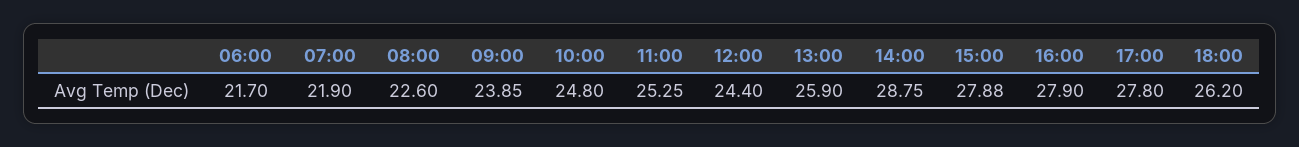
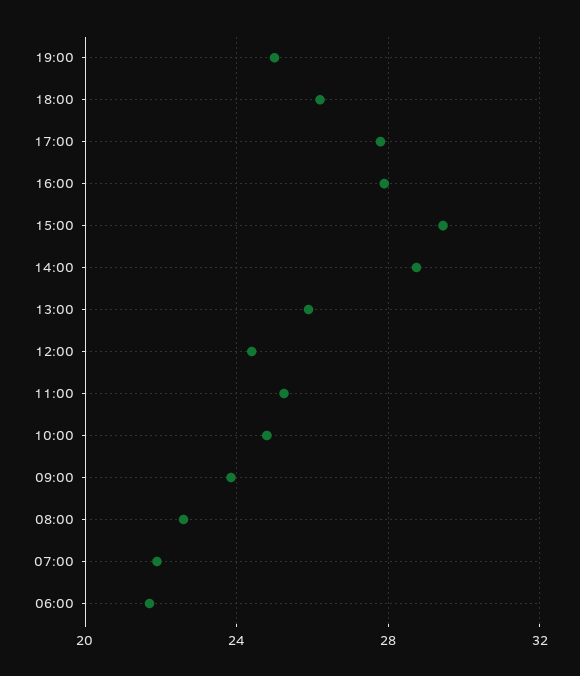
15:00: 27.88 -> 29.5
19:00: none -> 25

